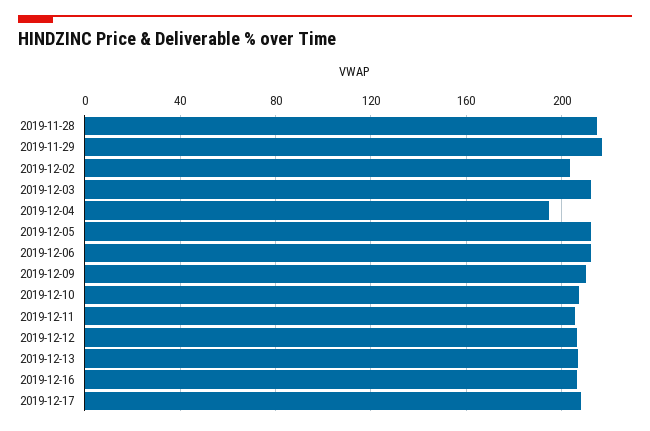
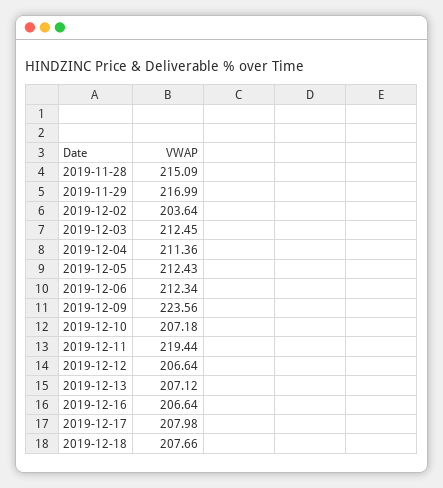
2019-12-04: 195 -> 211.36
2019-12-09: 210 -> 223.56
2019-12-11: 205 -> 219.44
2019-12-18: none -> 207.66

